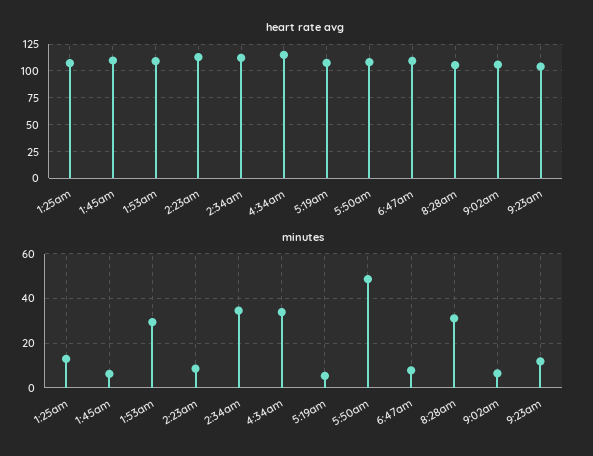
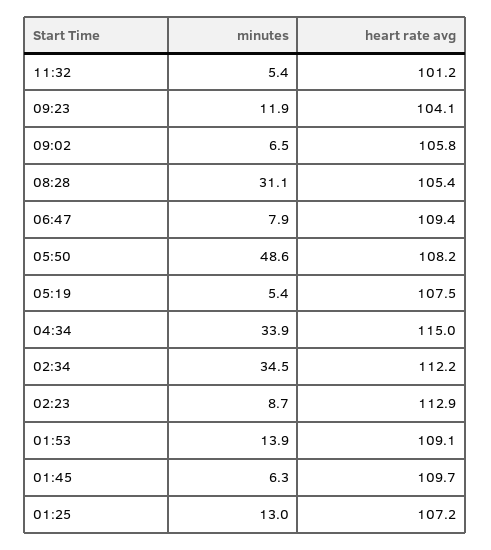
minutes, 1:53am: 30 -> 13.9
minutes, 11:32: none -> 5.4
heart rate avg, 11:32: none -> 101.2

